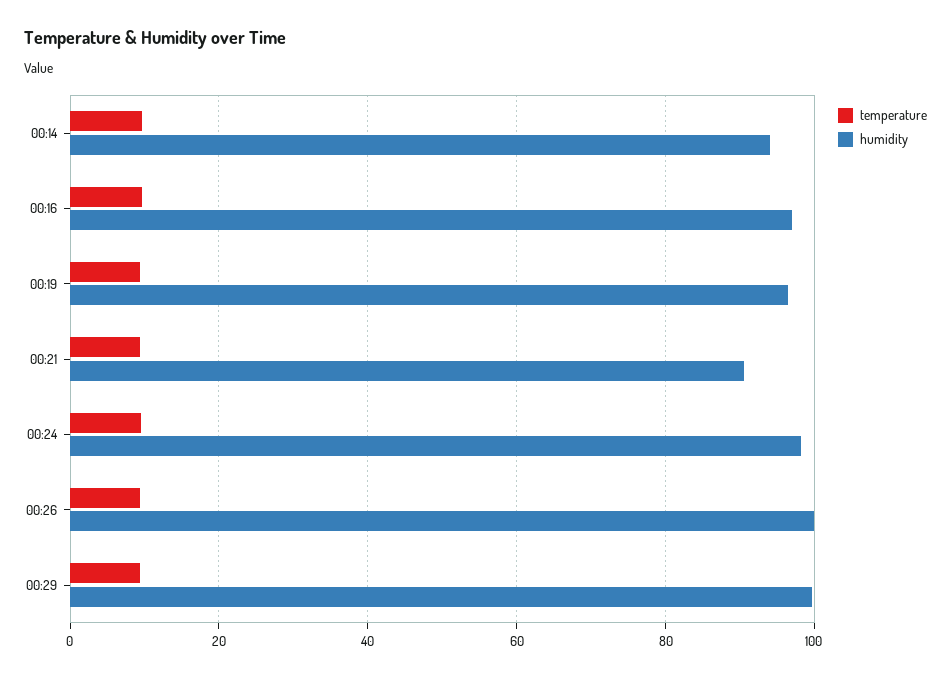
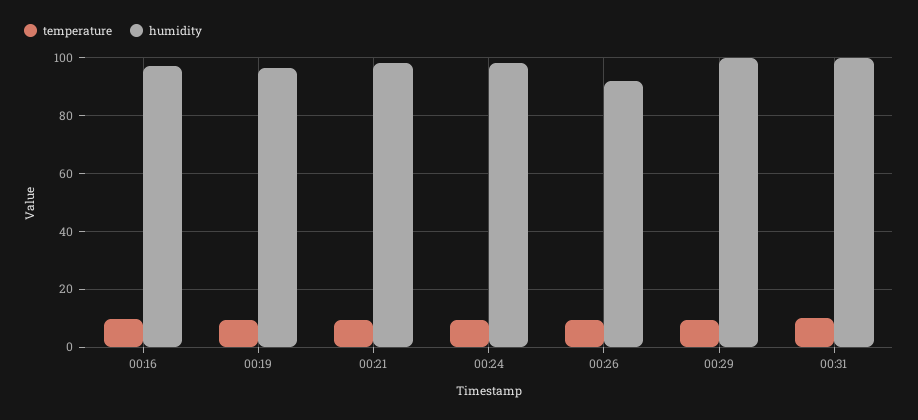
temperature, 00:14: 10 -> none
humidity, 00:14: 94 -> none
humidity, 00:21: 90 -> 97.5
humidity, 00:26: 100 -> 92.5
temperature, 00:31: none -> 10
humidity, 00:31: none -> 100

